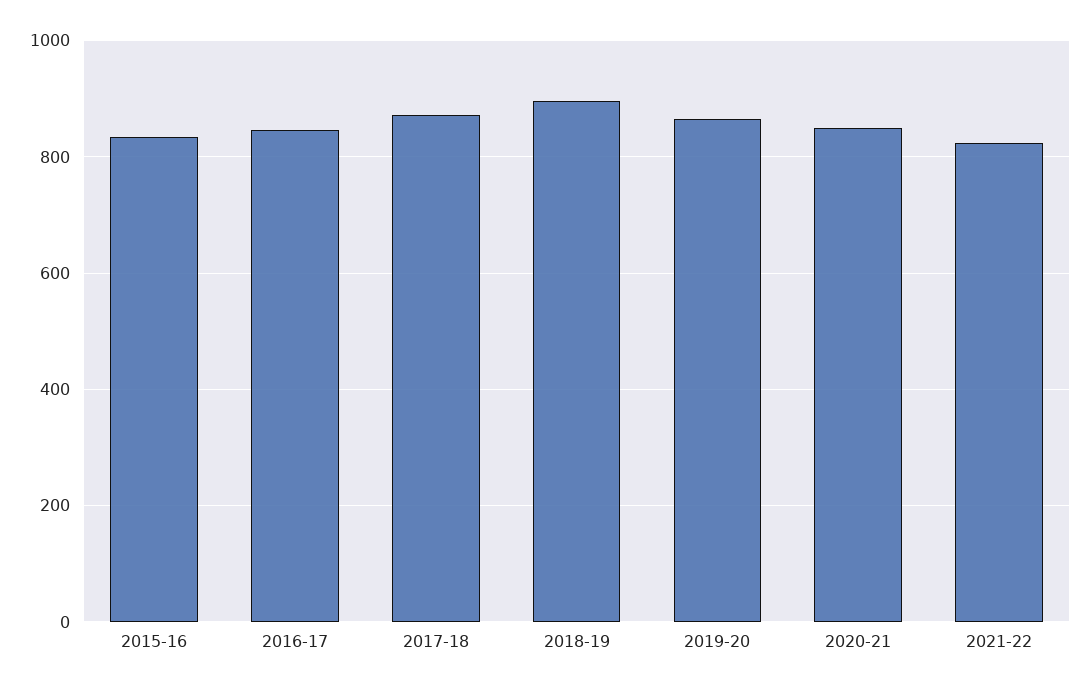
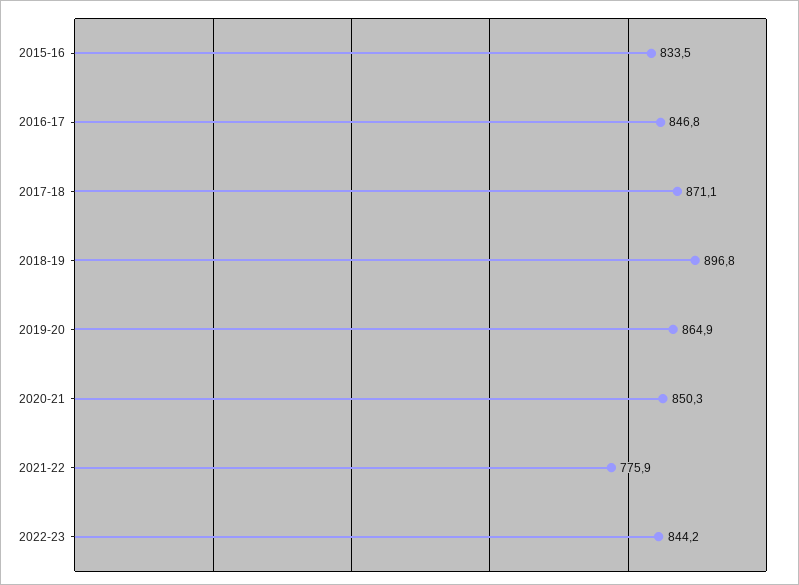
2021-22: 820 -> 775.9
2022-23: none -> 844.2

